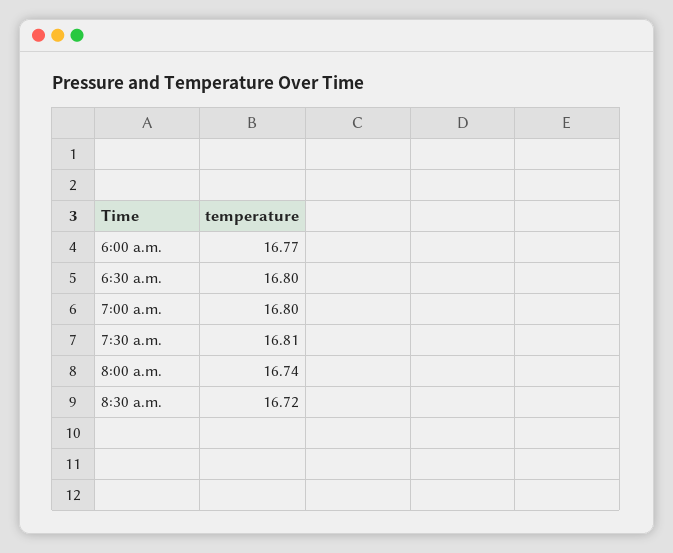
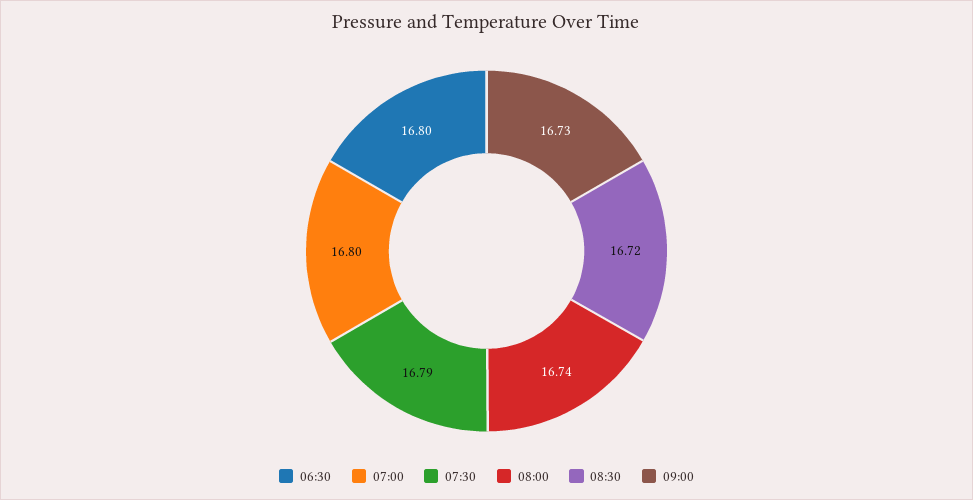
6:00 a.m.: 16.77 -> none
7:30 a.m.: 16.81 -> 16.79
09:00: none -> 16.73

